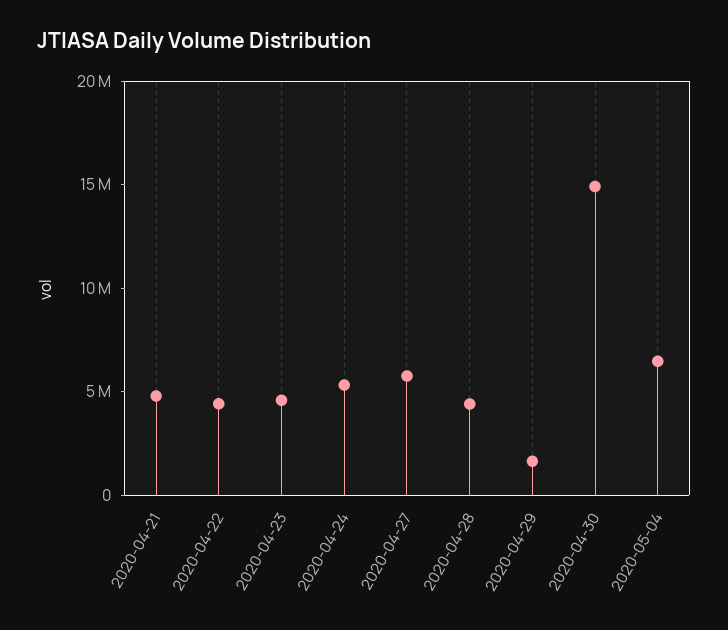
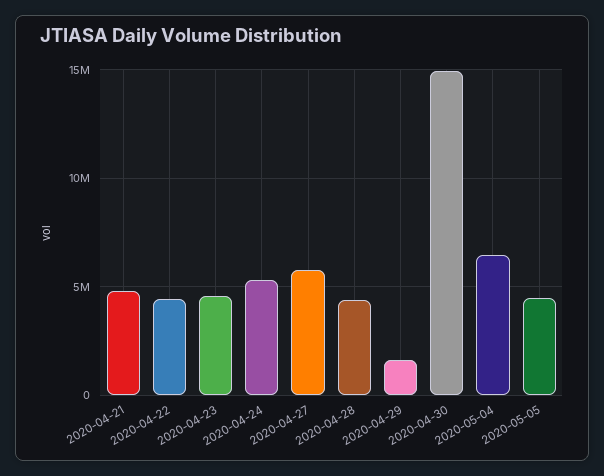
2020-05-05: none -> 4500000

